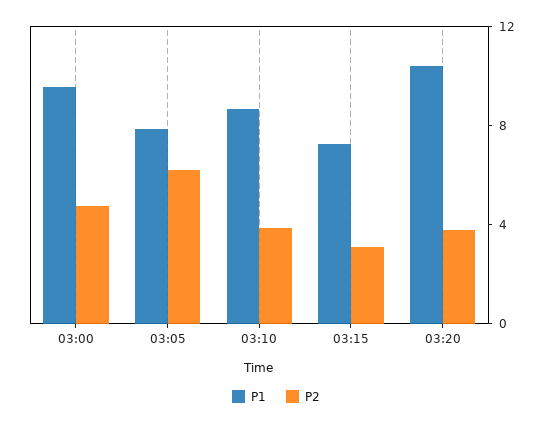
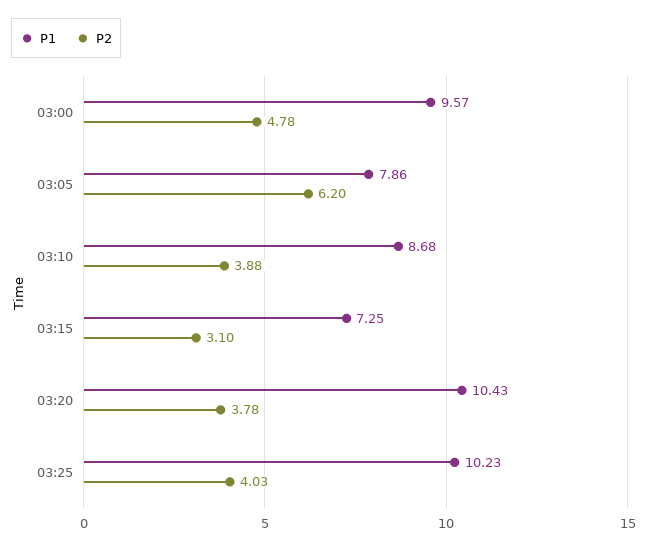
P1, 03:25: none -> 10.23
P2, 03:25: none -> 4.03

